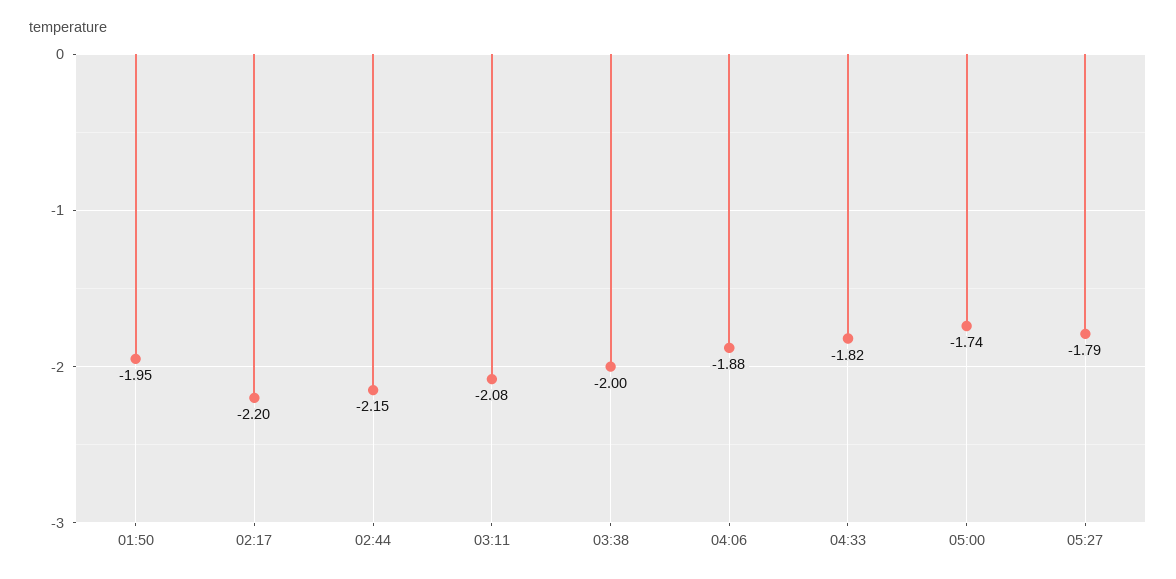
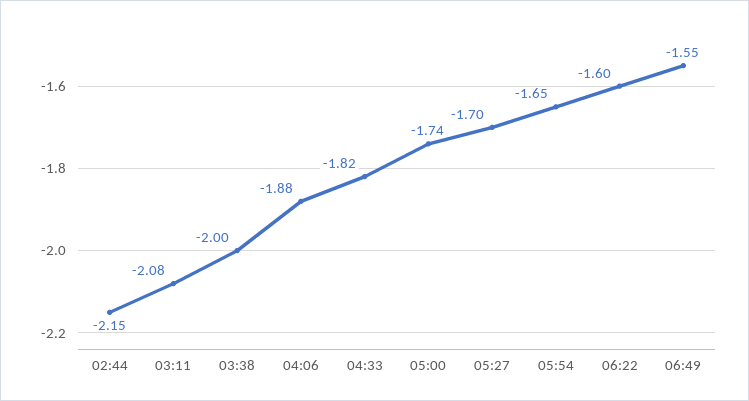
01:50: -1.95 -> none
02:17: -2.2 -> none
05:27: -1.79 -> -1.7
05:54: none -> -1.65
06:22: none -> -1.6
06:49: none -> -1.55

